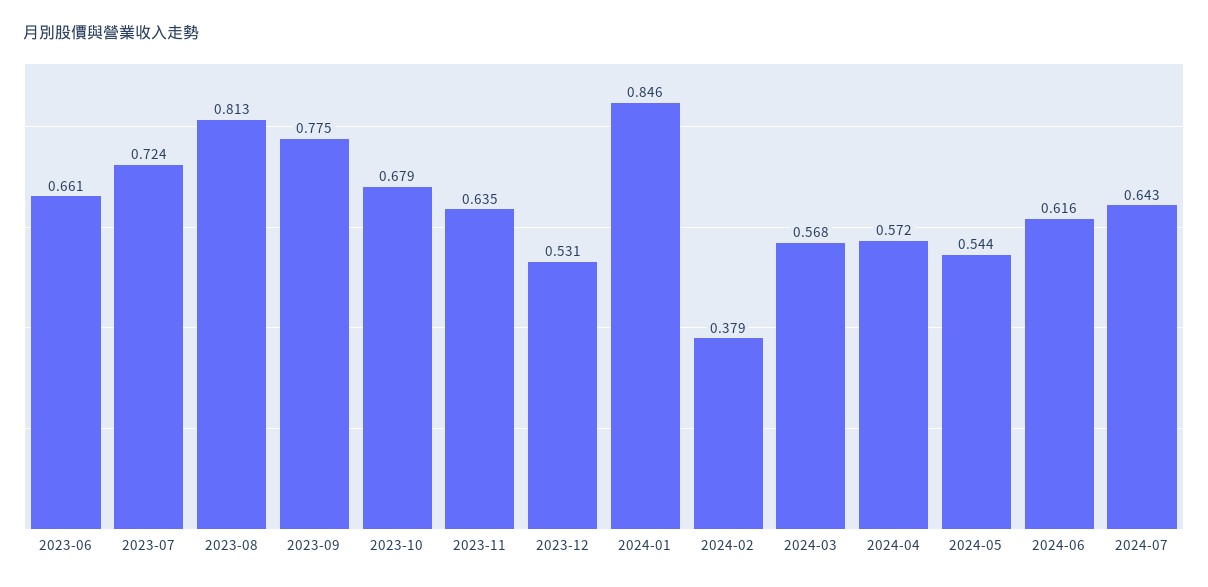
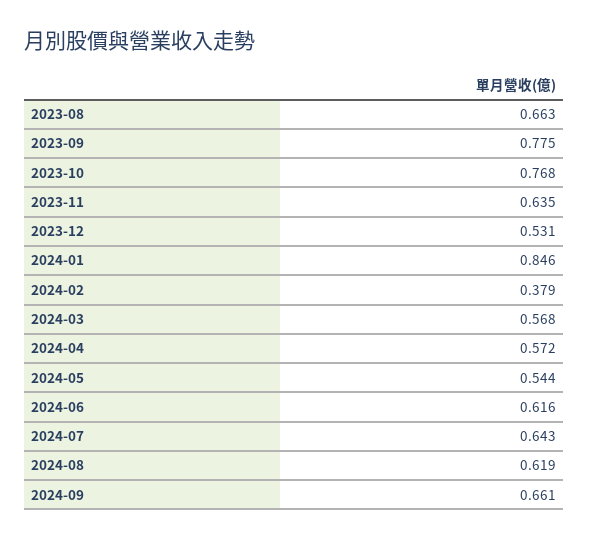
2023-06: 0.661 -> none
2023-07: 0.724 -> none
2023-08: 0.813 -> 0.663
2023-10: 0.679 -> 0.768
2024-08: none -> 0.619
2024-09: none -> 0.661

